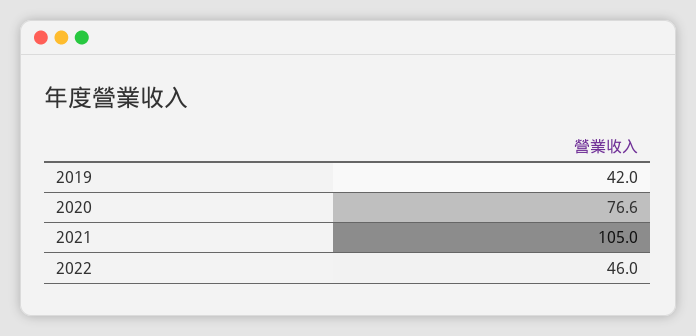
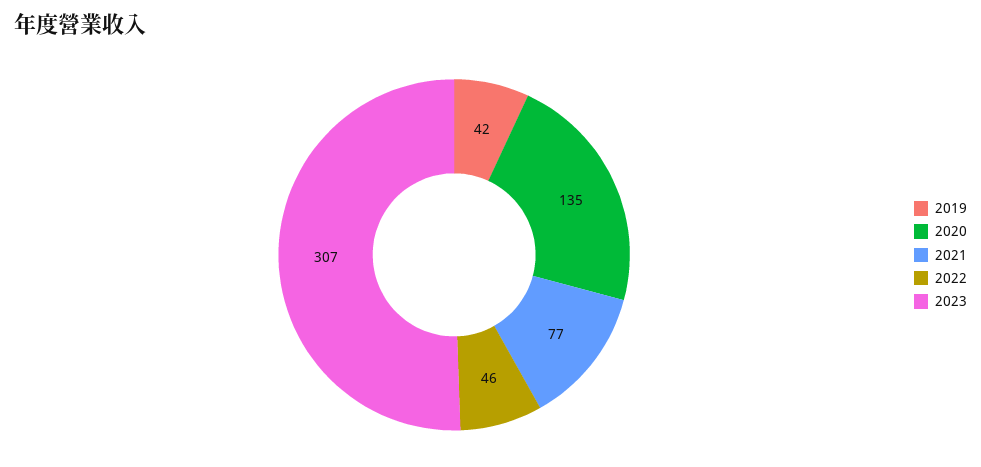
2020: 76.6 -> 135
2021: 105 -> 77
2023: none -> 307

